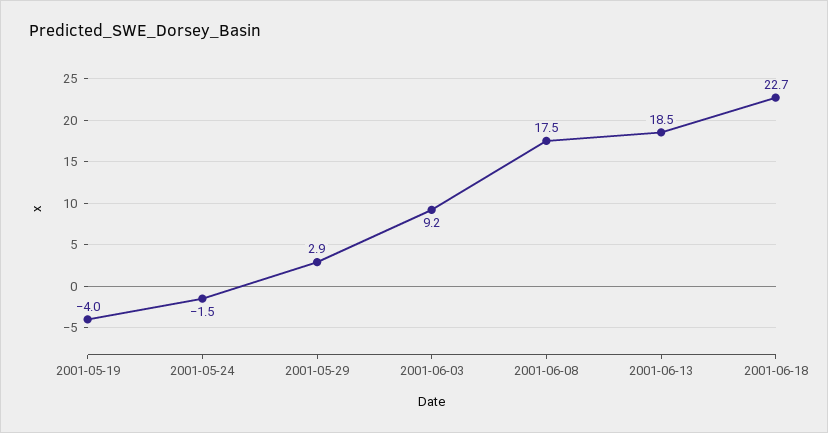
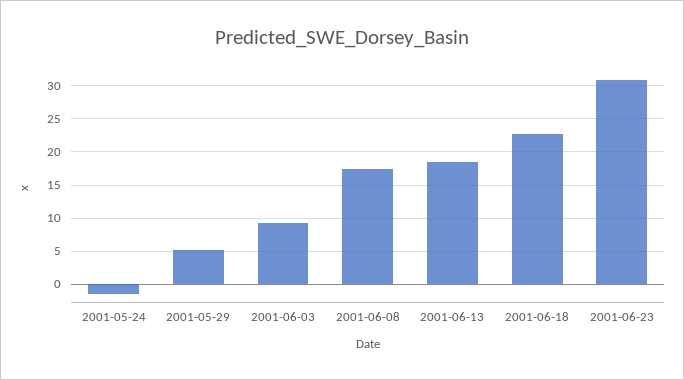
2001-05-19: -4 -> none
2001-05-29: 2.9 -> 5
2001-06-23: none -> 31

